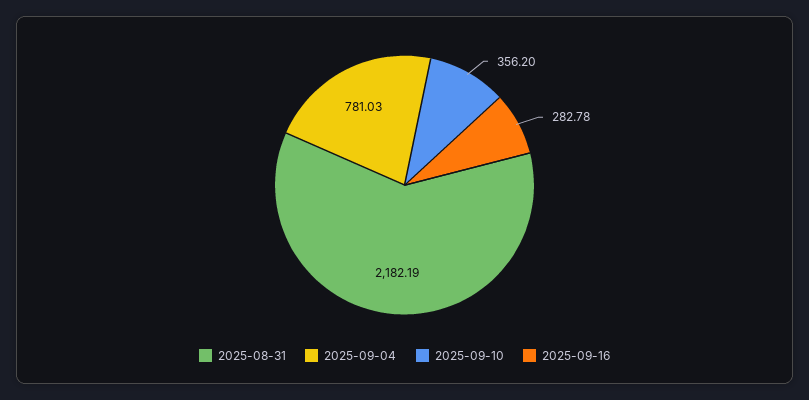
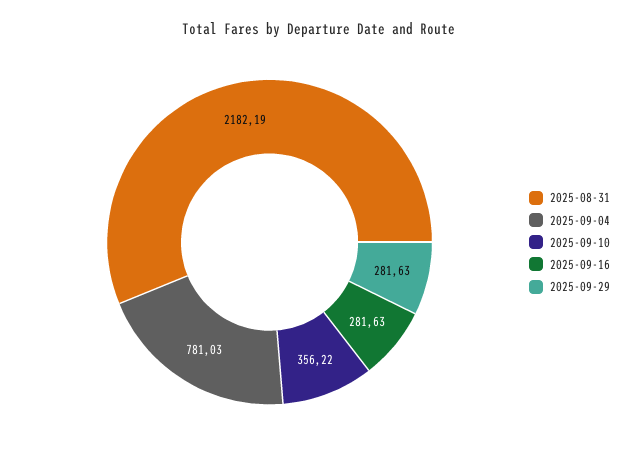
2025-09-10: 356.2 -> 356.22
2025-09-16: 282.78 -> 281.63
2025-09-29: none -> 281.63

